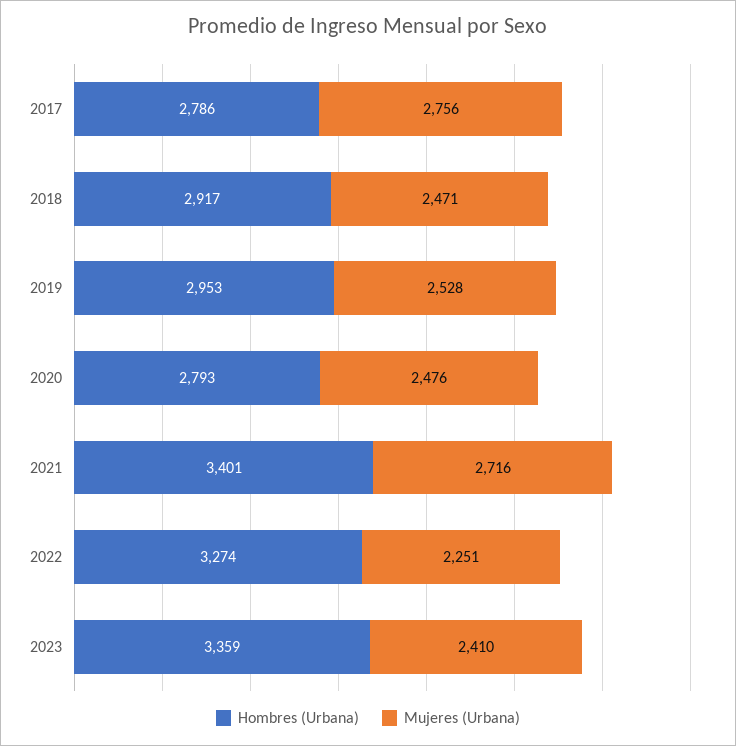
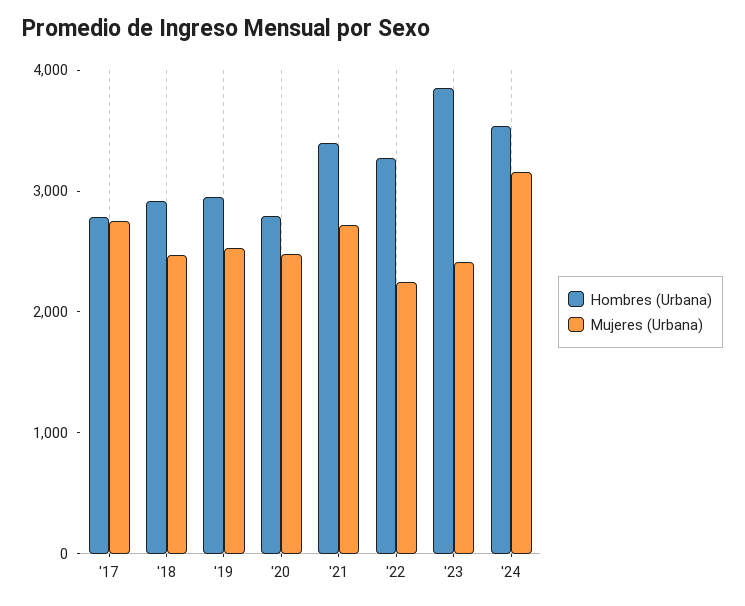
Hombres (Urbana), 2023: 3359 -> 3800
Hombres (Urbana), '24: none -> 3600
Mujeres (Urbana), '24: none -> 3200

